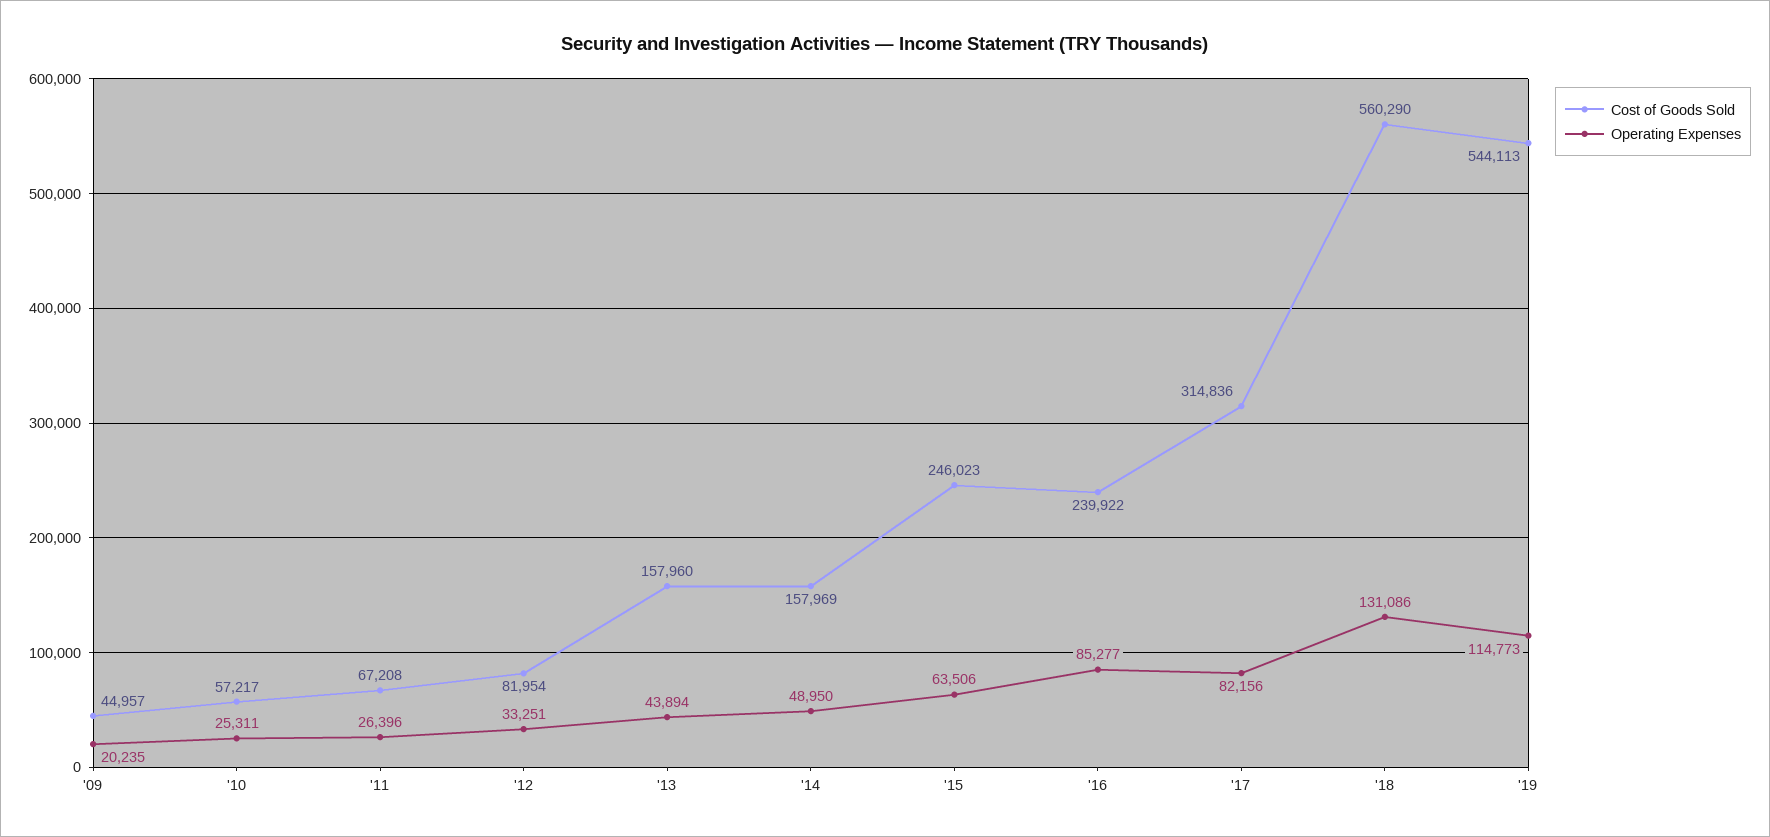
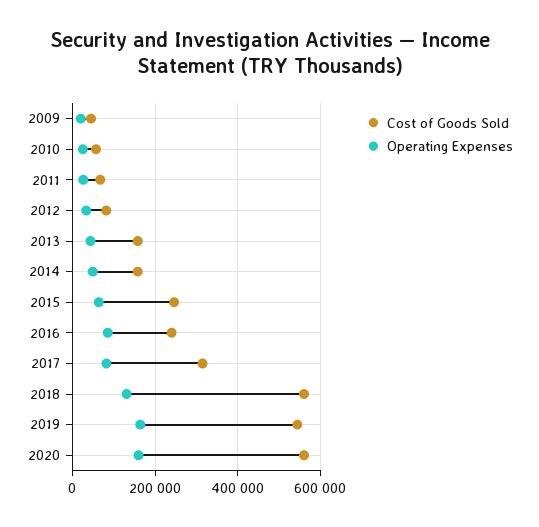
Operating Expenses, '19: 114773 -> 160000
Cost of Goods Sold, 2020: none -> 560000
Operating Expenses, 2020: none -> 160000

